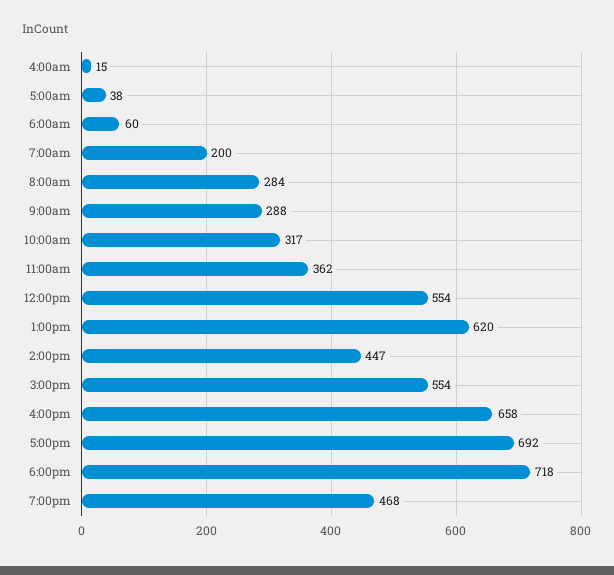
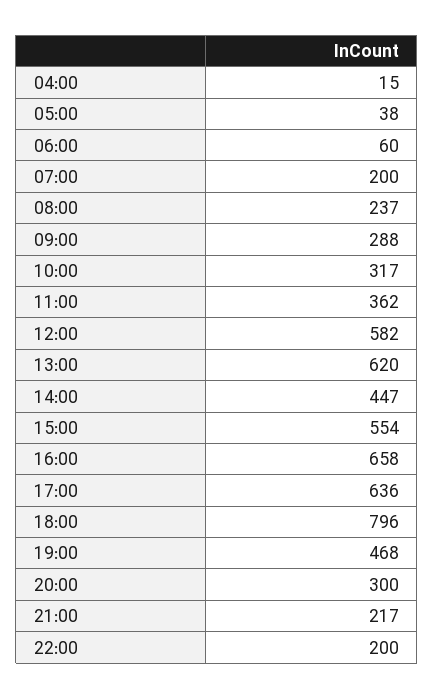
8:00am: 284 -> 237
12:00pm: 554 -> 582
5:00pm: 692 -> 636
6:00pm: 718 -> 796
20:00: none -> 300
21:00: none -> 217
22:00: none -> 200

